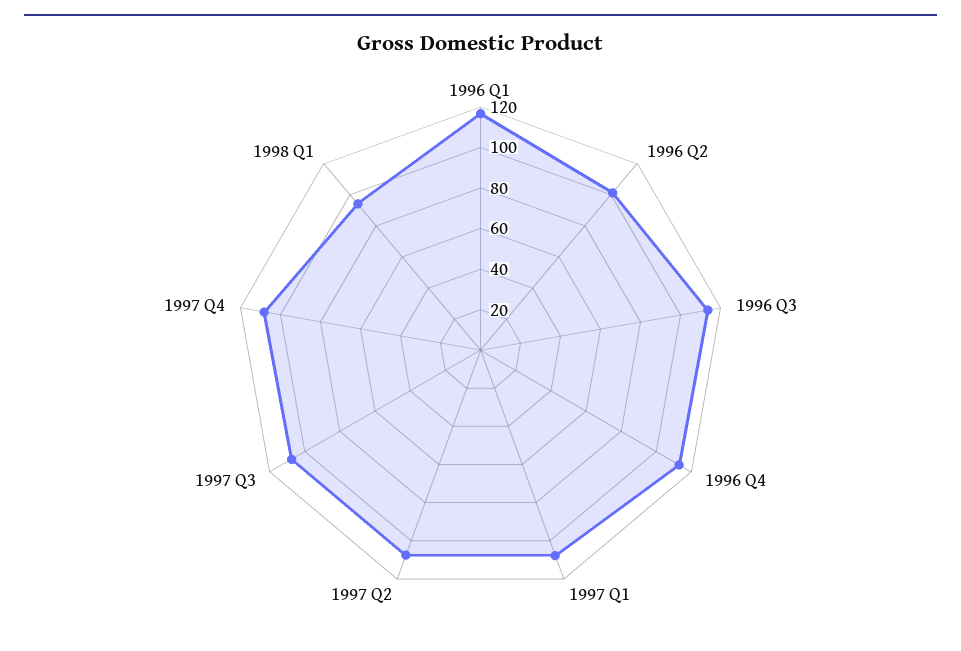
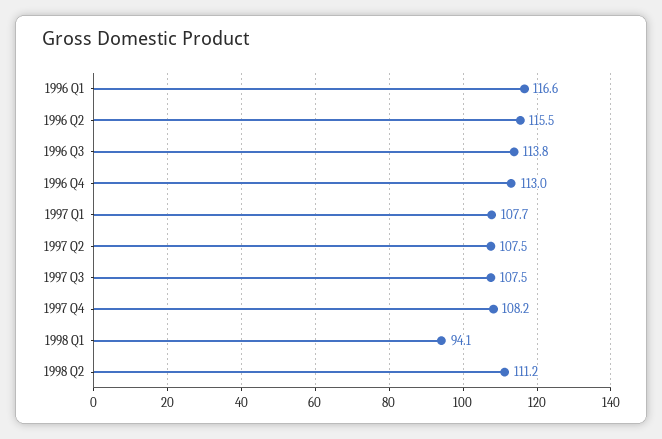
1996 Q2: 100 -> 115.5
1998 Q2: none -> 111.2

